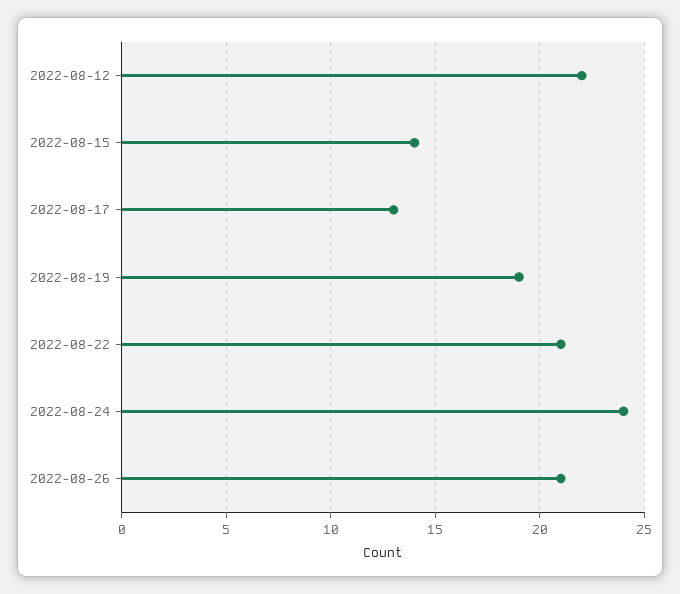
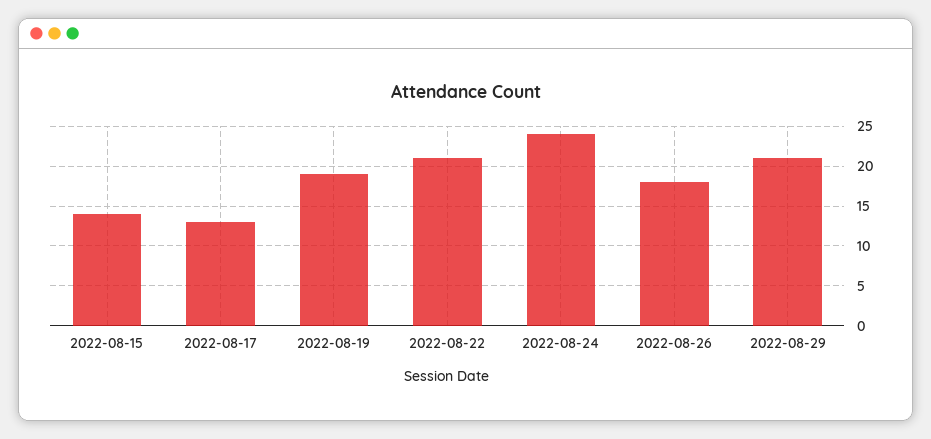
2022-08-12: 22 -> none
2022-08-26: 21 -> 18
2022-08-29: none -> 21

